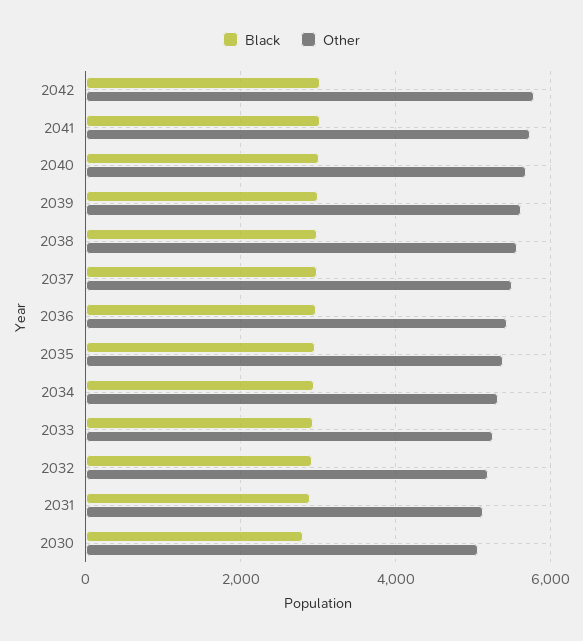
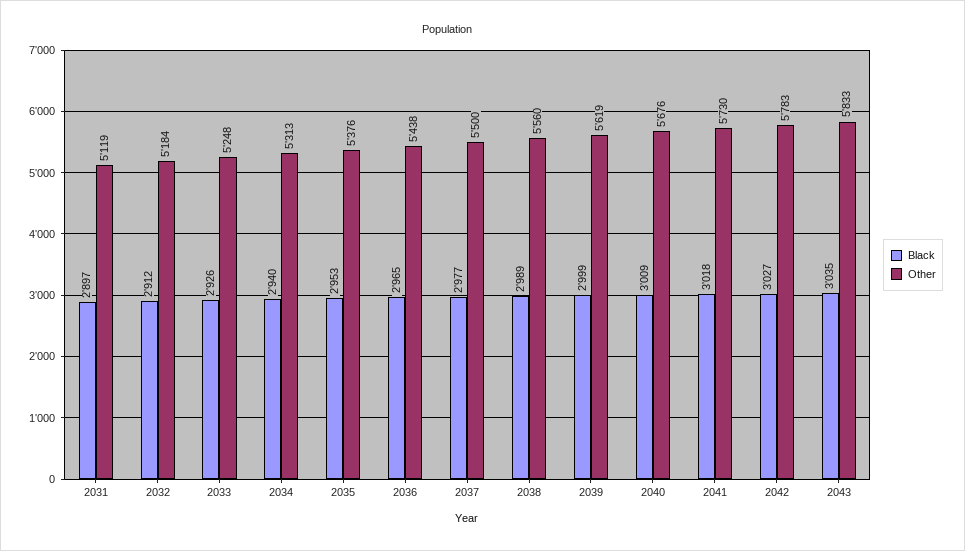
Black, 2030: 2800 -> none
Other, 2030: 5000 -> none
Black, 2043: none -> 3035
Other, 2043: none -> 5833

